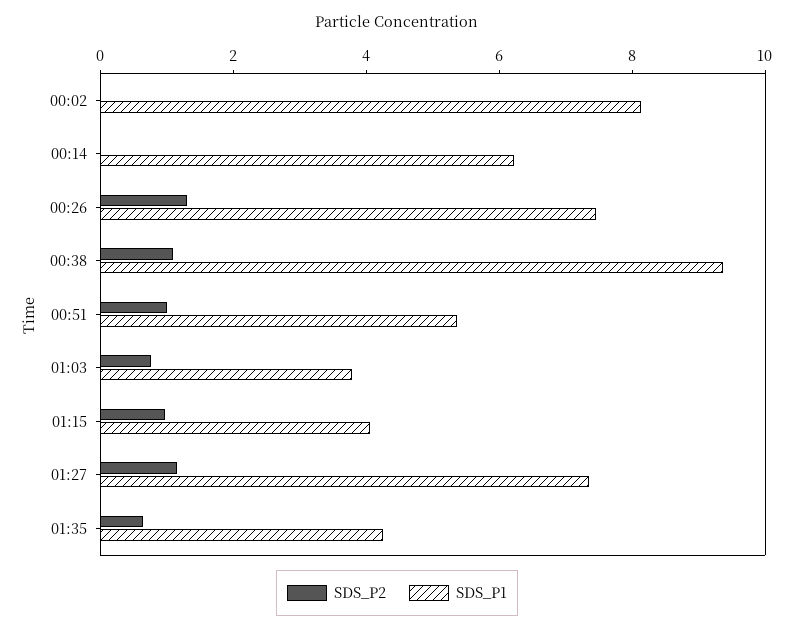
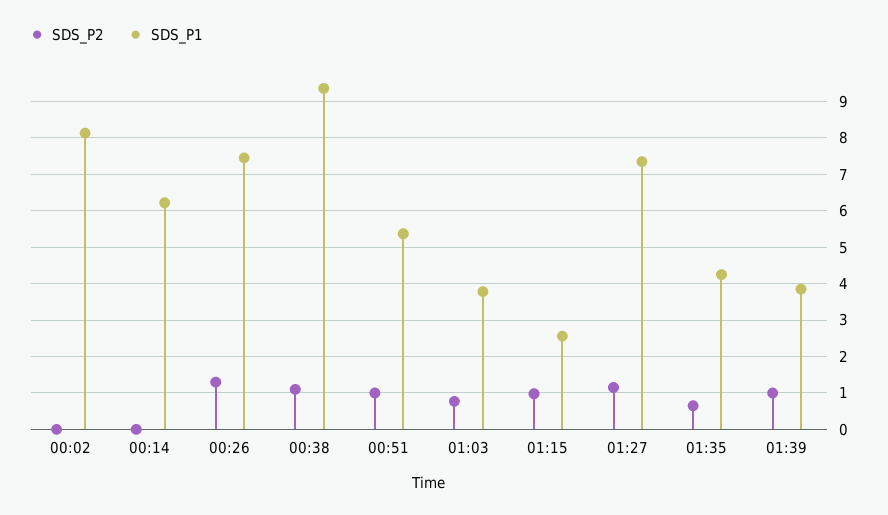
SDS_P1, 01:15: 4 -> 2.6
SDS_P2, 01:39: none -> 1
SDS_P1, 01:39: none -> 3.8

